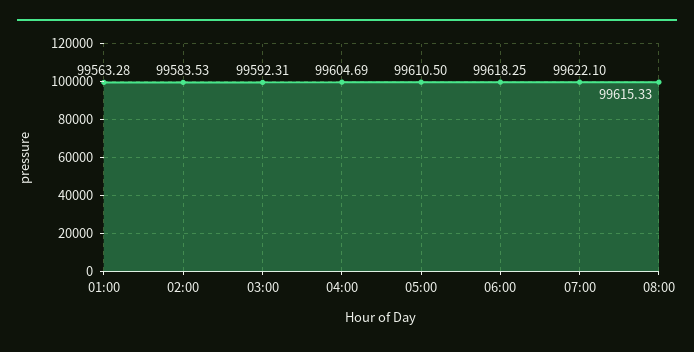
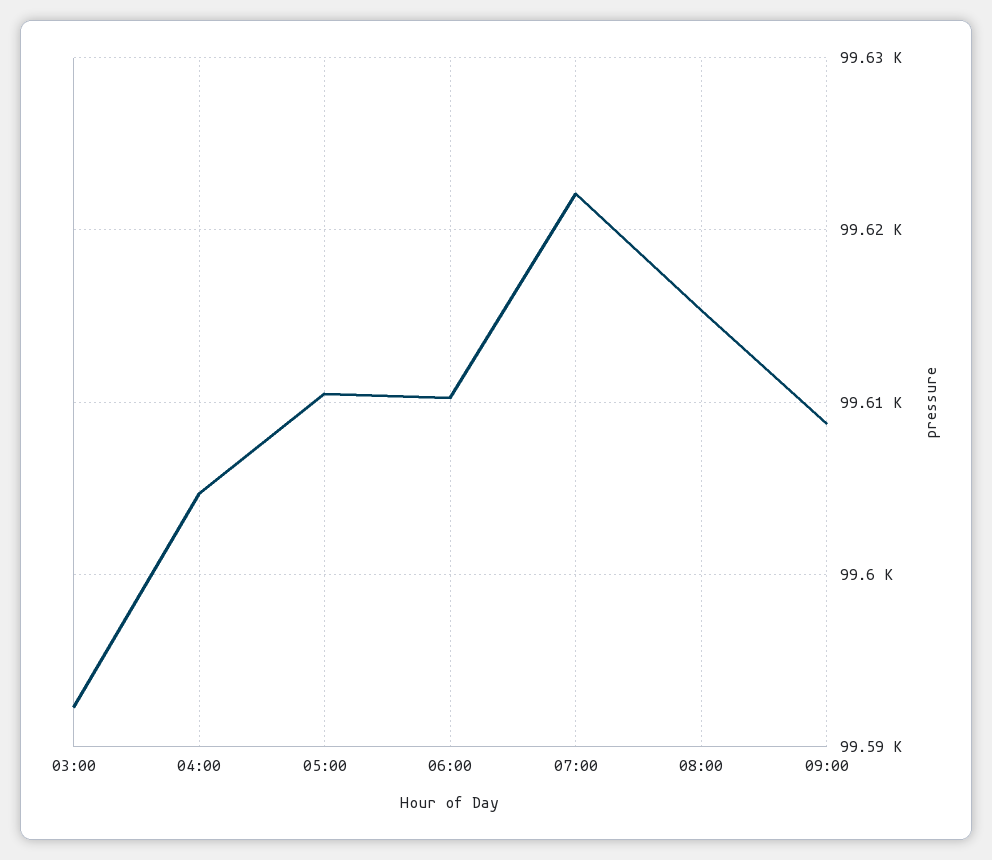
01:00: 99563.28 -> none
02:00: 99583.53 -> none
06:00: 99618.25 -> 99610
09:00: none -> 99609

